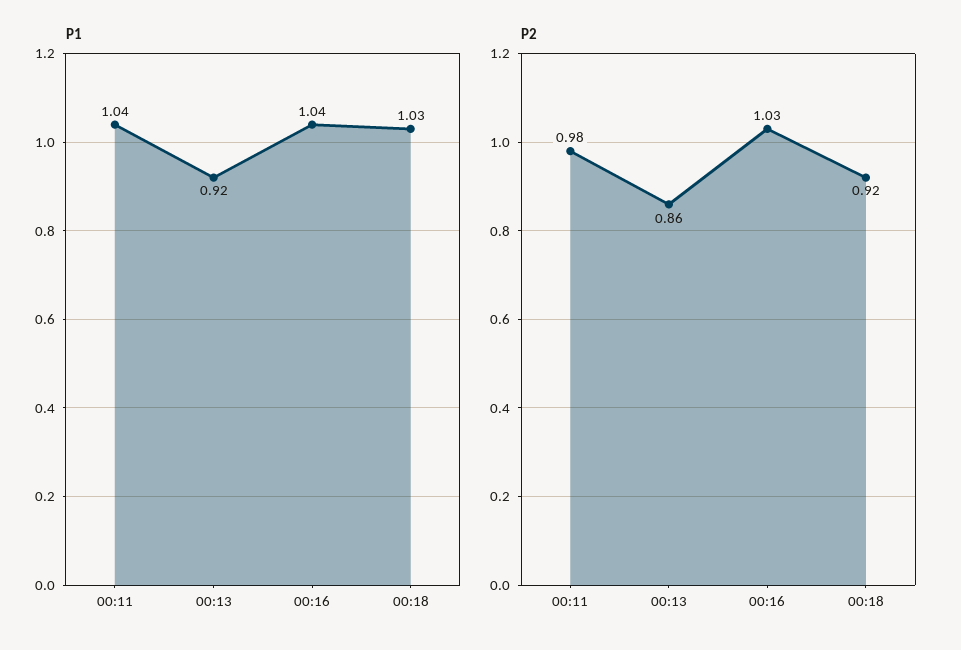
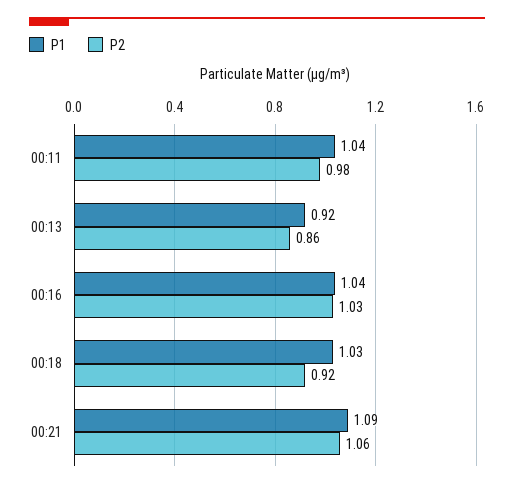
P1, 00:21: none -> 1.09
P2, 00:21: none -> 1.06

